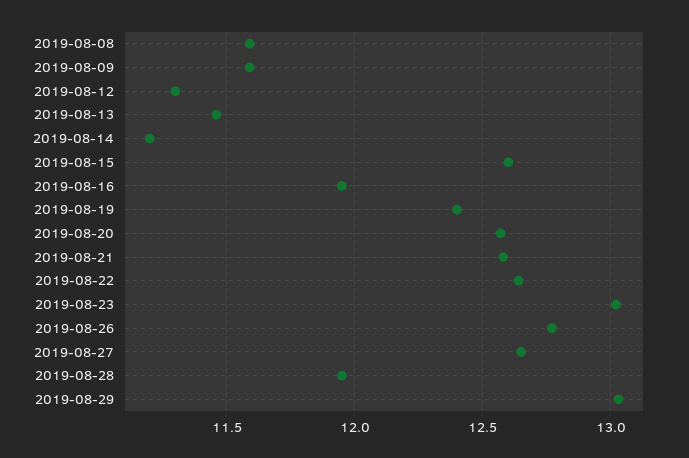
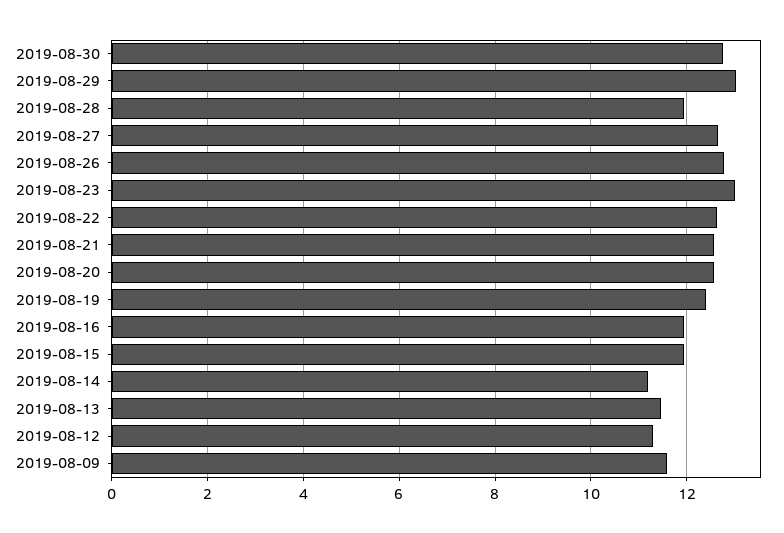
2019-08-08: 11.6 -> none
2019-08-15: 12.6 -> 12
2019-08-30: none -> 12.8

